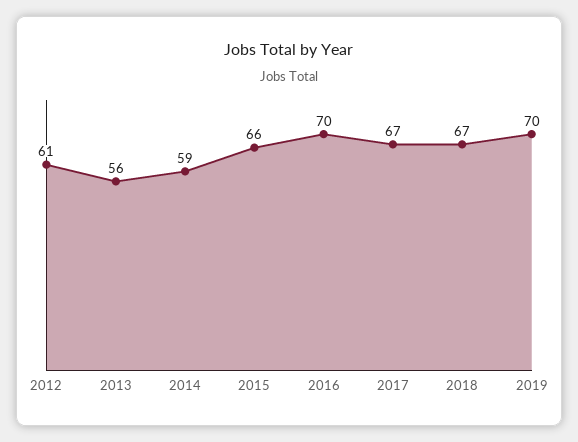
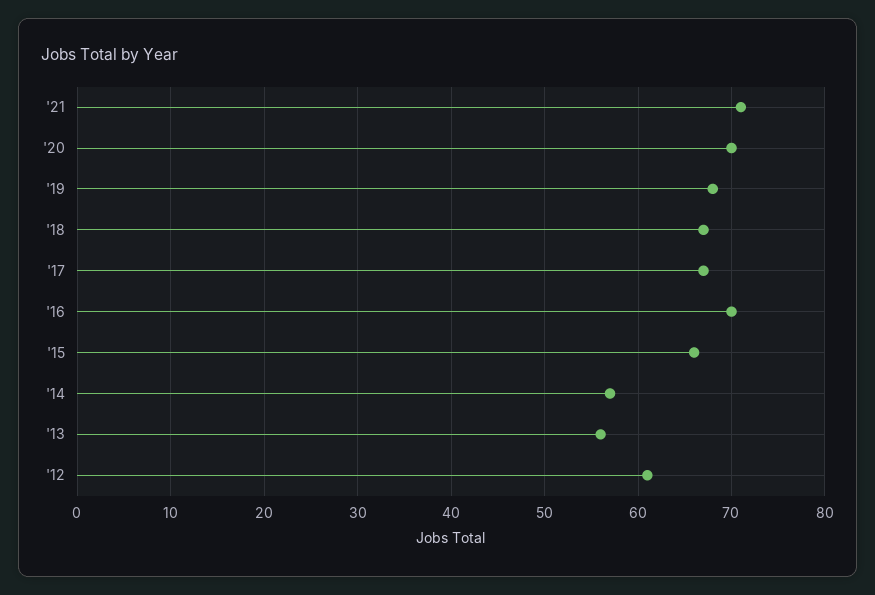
2014: 59 -> 57
2019: 70 -> 68
'21: none -> 71
'20: none -> 70

